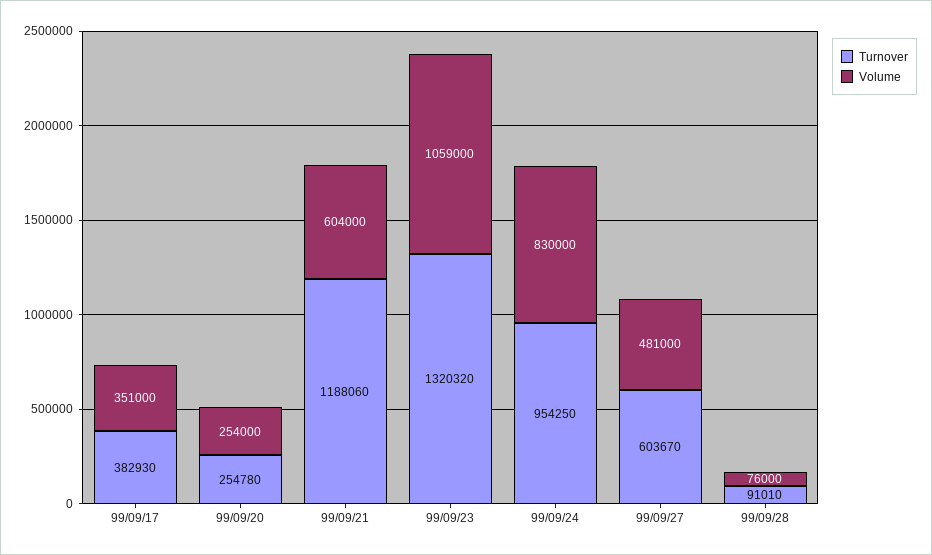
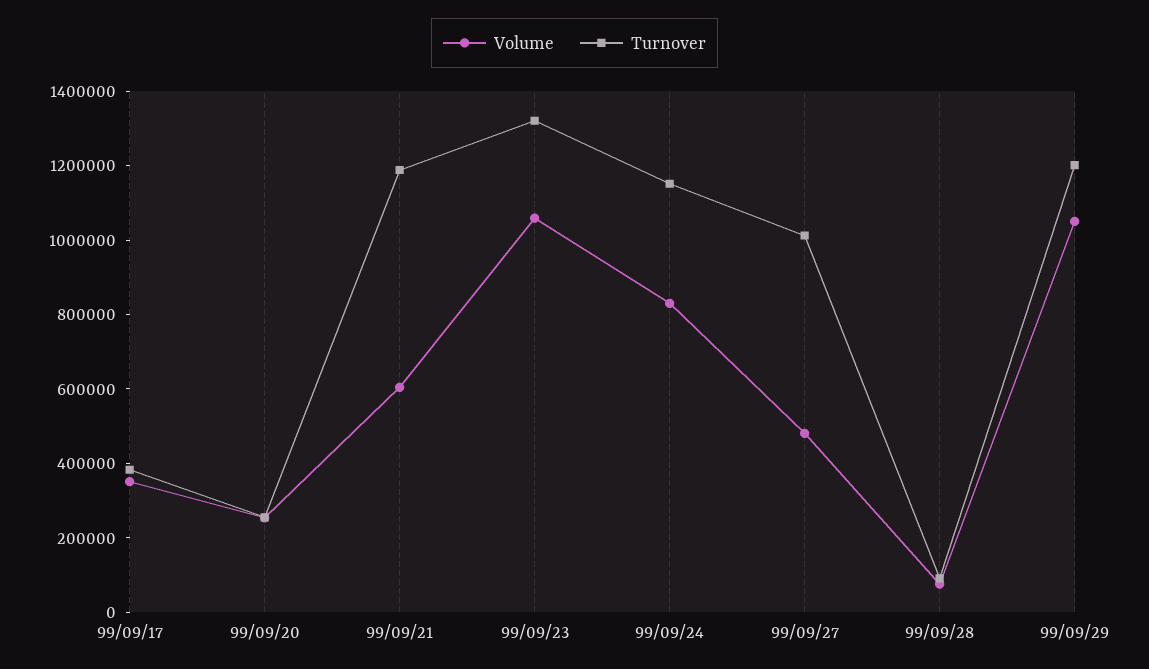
Turnover, 99/09/24: 954250 -> 1150000
Turnover, 99/09/27: 603670 -> 1000000
Volume, 99/09/29: none -> 1050000
Turnover, 99/09/29: none -> 1200000

